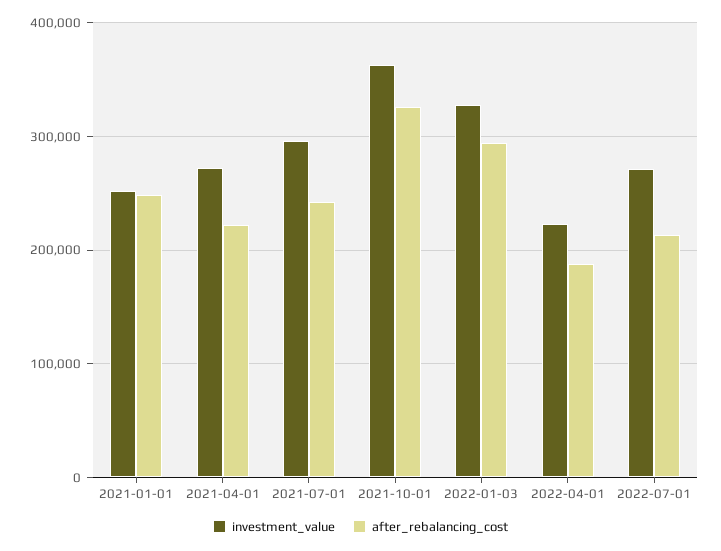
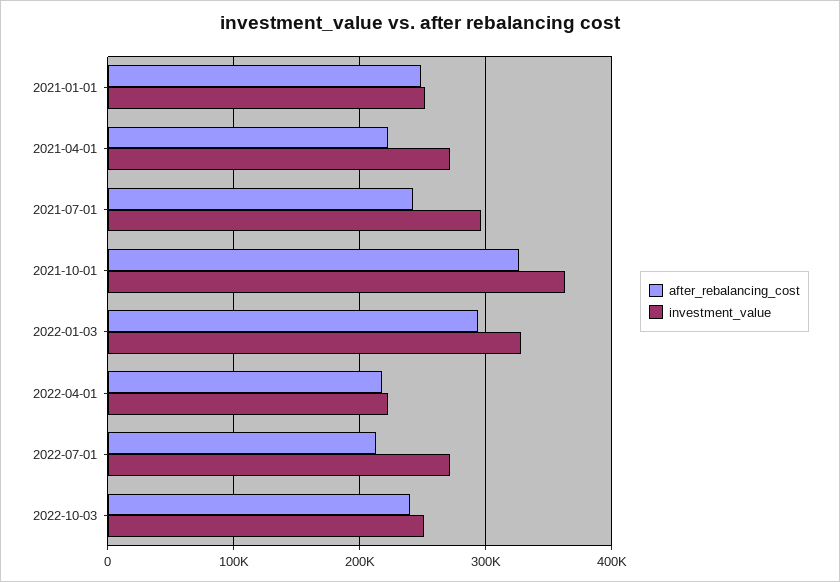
after_rebalancing_cost, 2022-04-01: 190000 -> 220000
after_rebalancing_cost, 2022-10-03: none -> 240000
investment_value, 2022-10-03: none -> 250000

